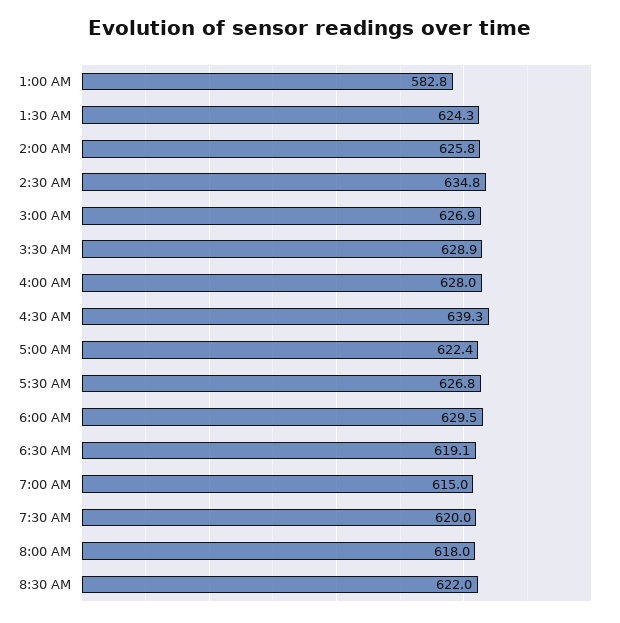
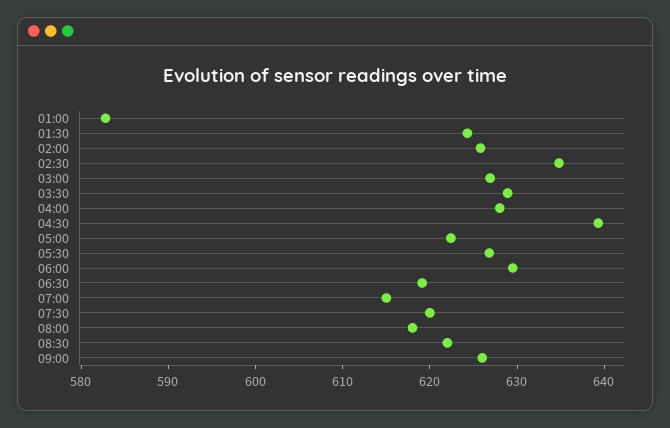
09:00: none -> 626

